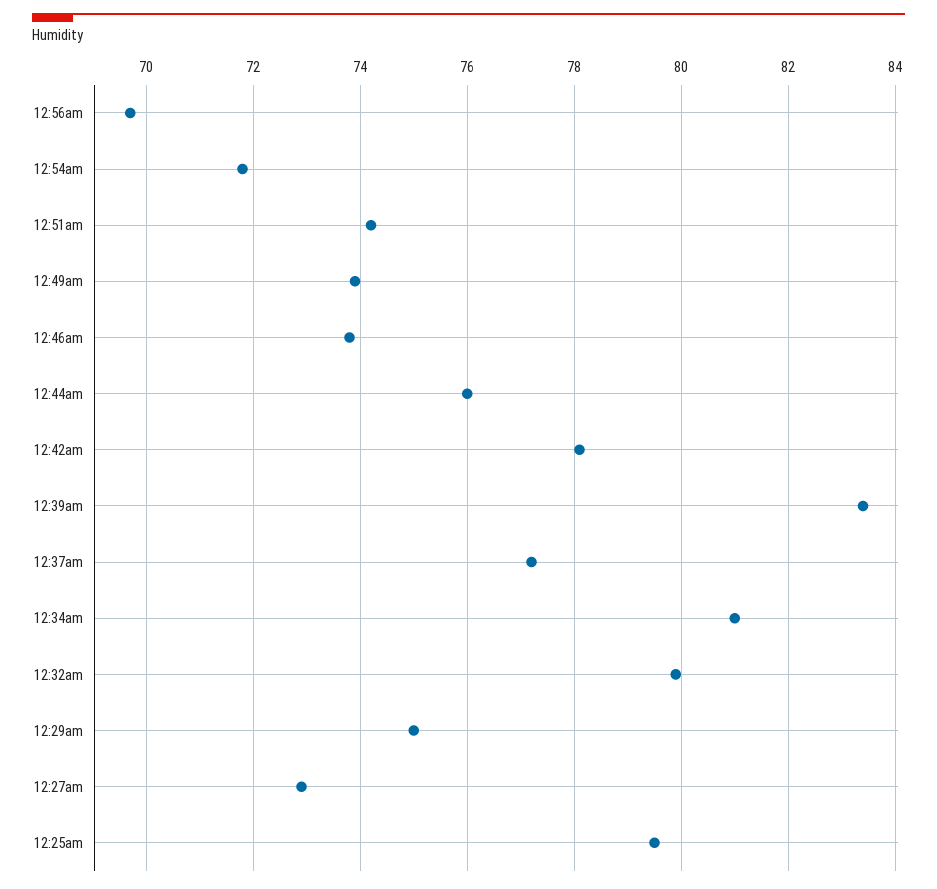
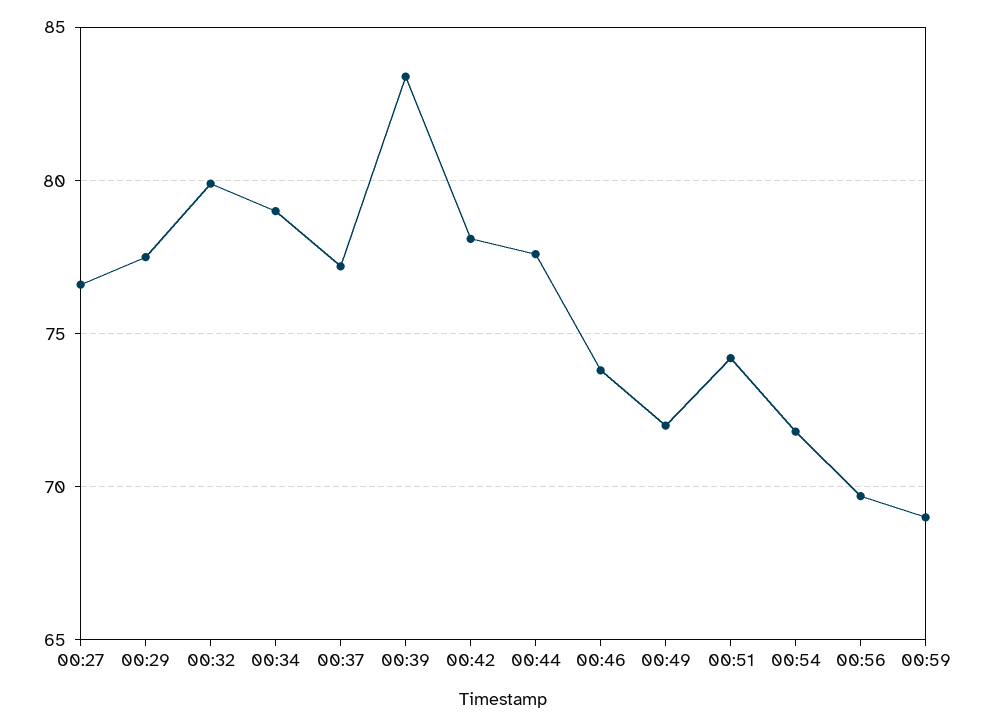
12:49am: 74 -> 72
12:44am: 76 -> 77.5
12:34am: 81 -> 79
12:29am: 75 -> 77.5
12:27am: 73 -> 76.5
12:25am: 79.5 -> none
00:59: none -> 69

